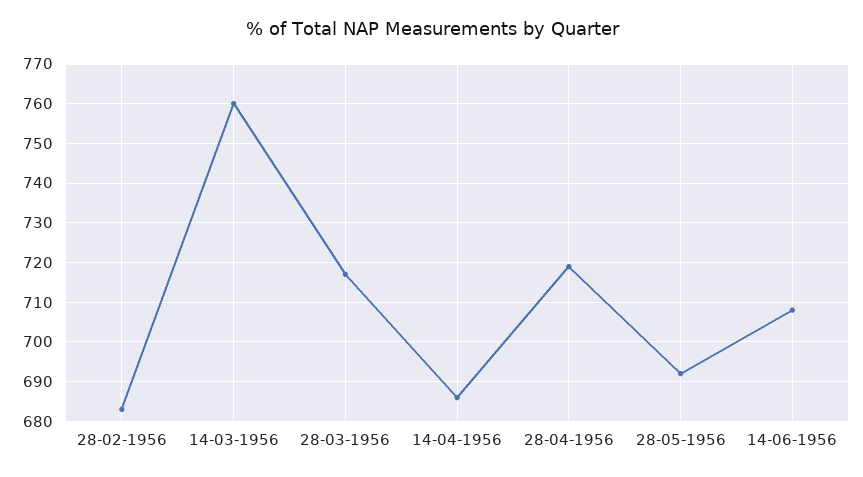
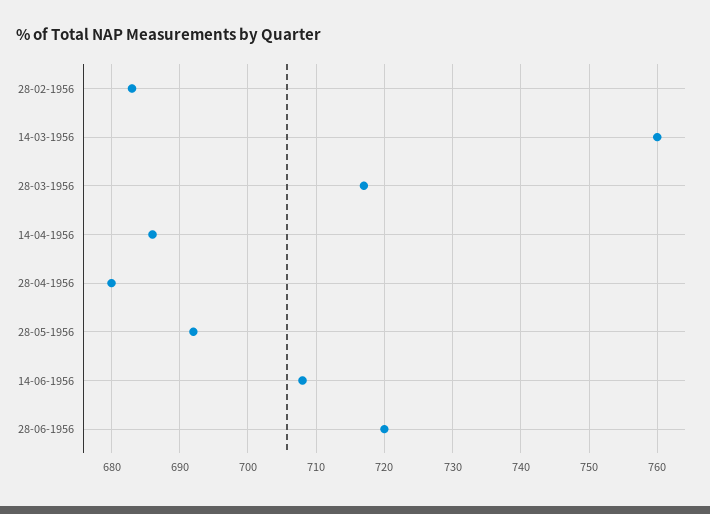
28-04-1956: 720 -> 680
28-06-1956: none -> 720

